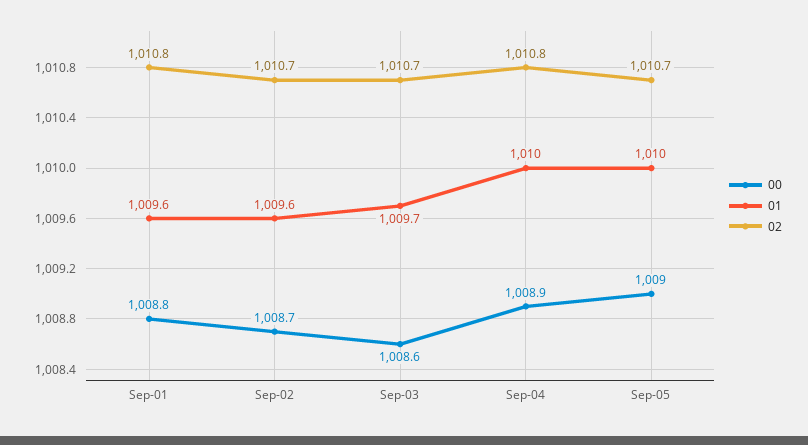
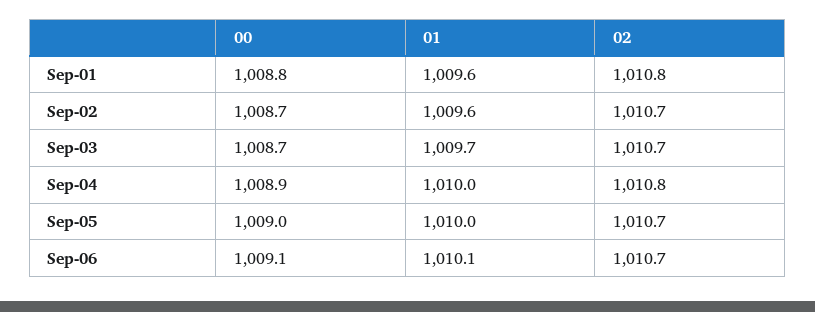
00, Sep-03: 1008.6 -> 1008.7
00, Sep-06: none -> 1009.1
01, Sep-06: none -> 1010.1
02, Sep-06: none -> 1010.7

